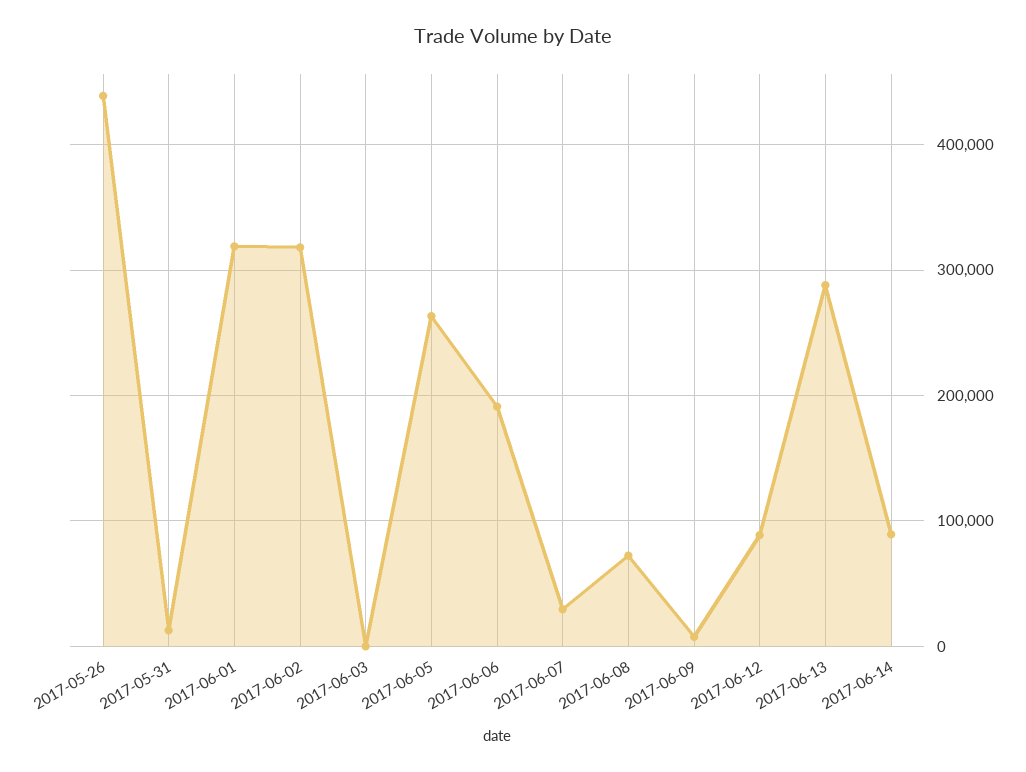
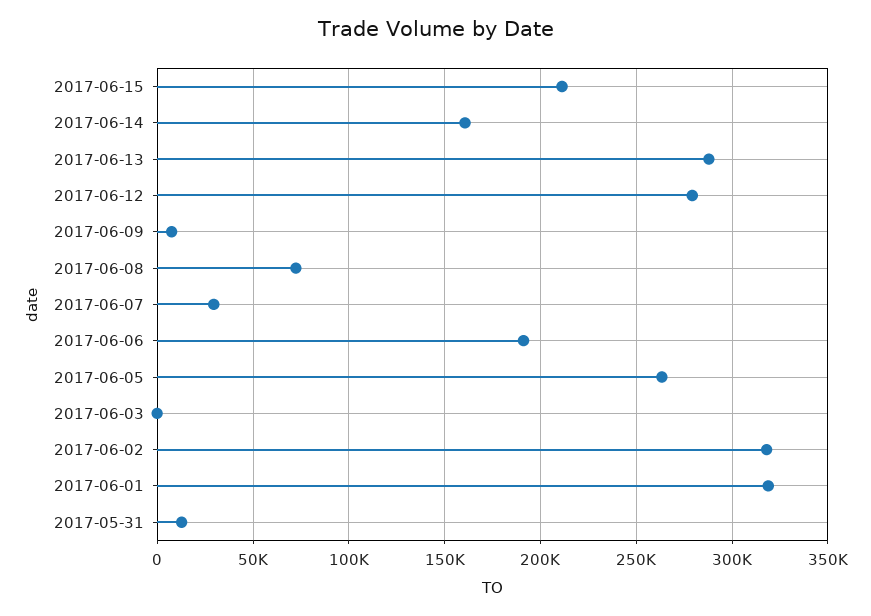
2017-05-26: 440000 -> none
2017-06-12: 90000 -> 280000
2017-06-14: 90000 -> 160000
2017-06-15: none -> 210000

